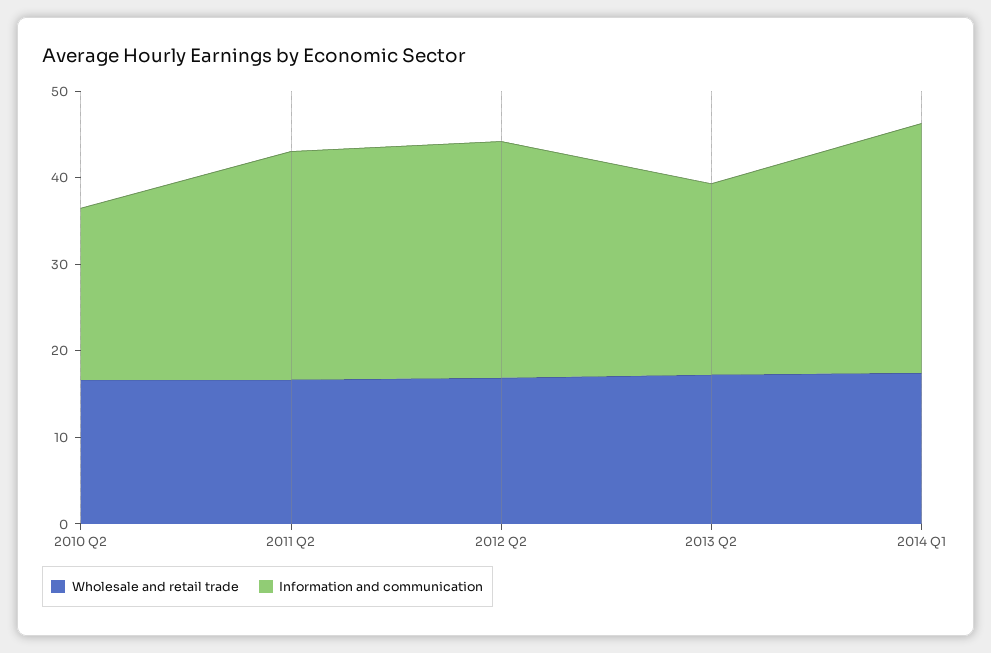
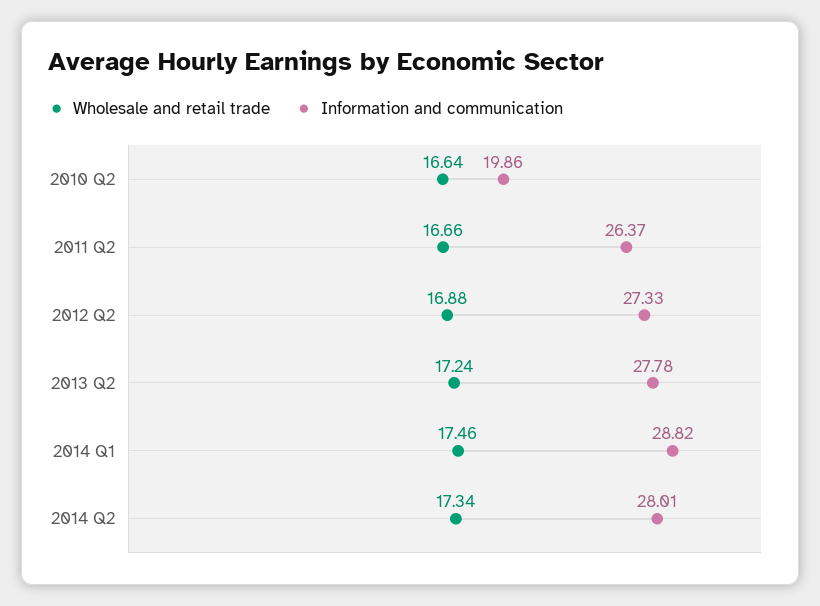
Information and communication, 2013 Q2: 22 -> 27.78
Wholesale and retail trade, 2014 Q2: none -> 17.34
Information and communication, 2014 Q2: none -> 28.01

